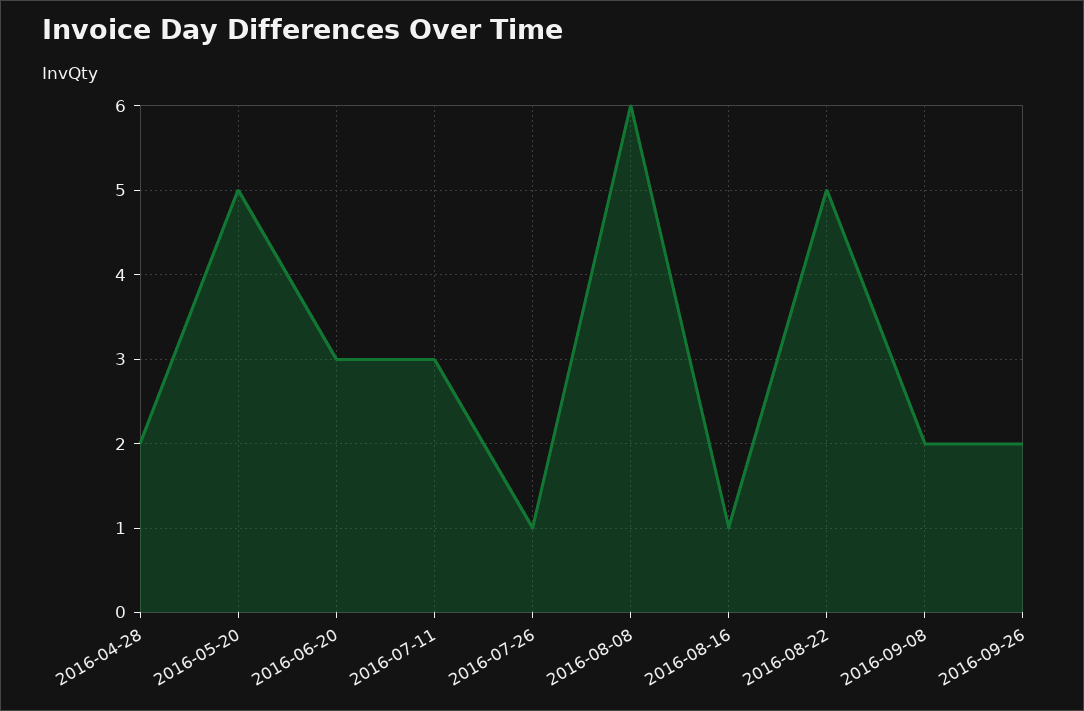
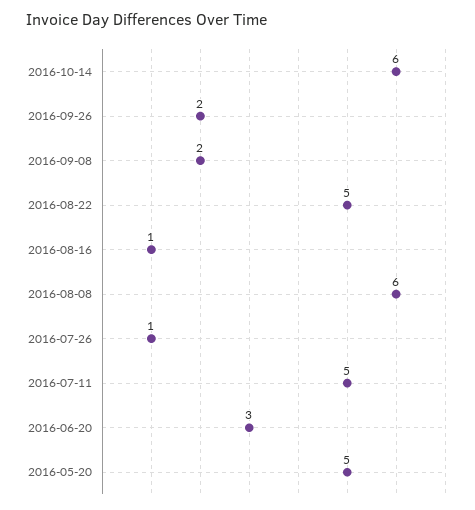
2016-04-28: 2 -> none
2016-07-11: 3 -> 5
2016-10-14: none -> 6

